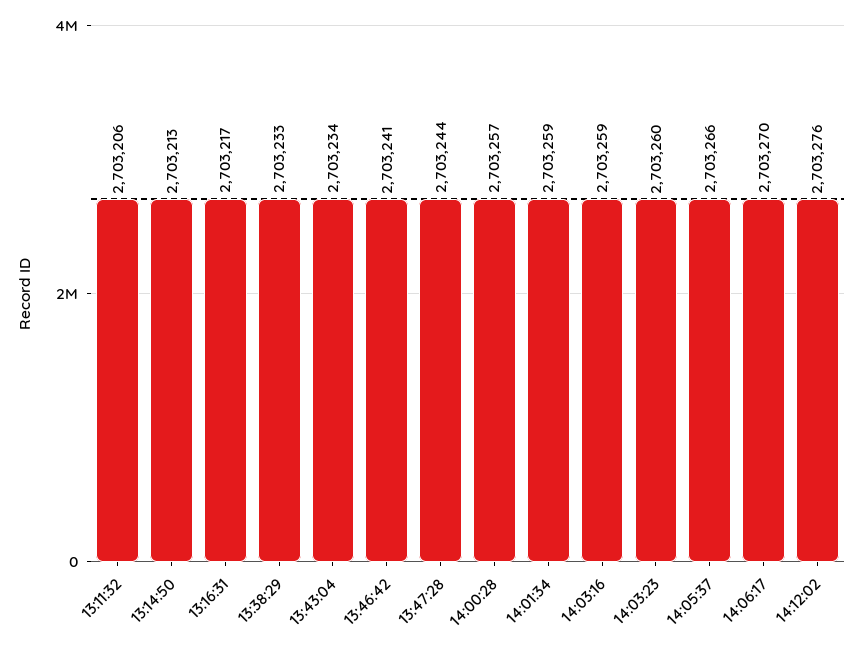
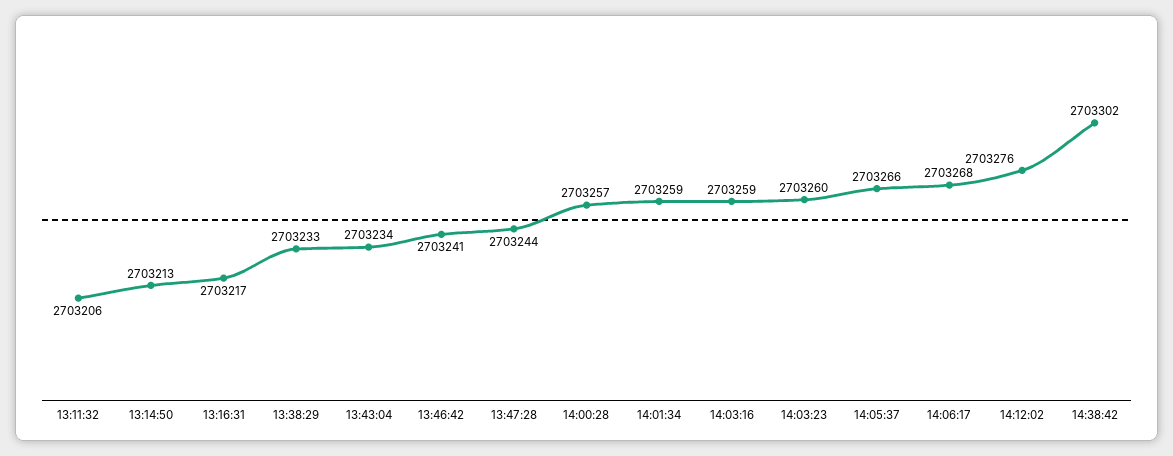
14:06:17: 2703270 -> 2703268
14:38:42: none -> 2703302

